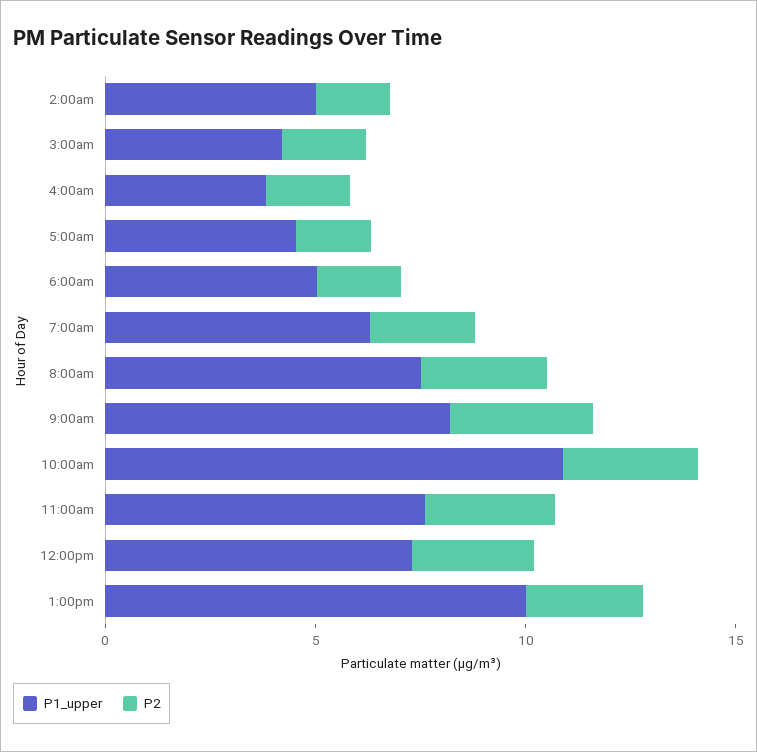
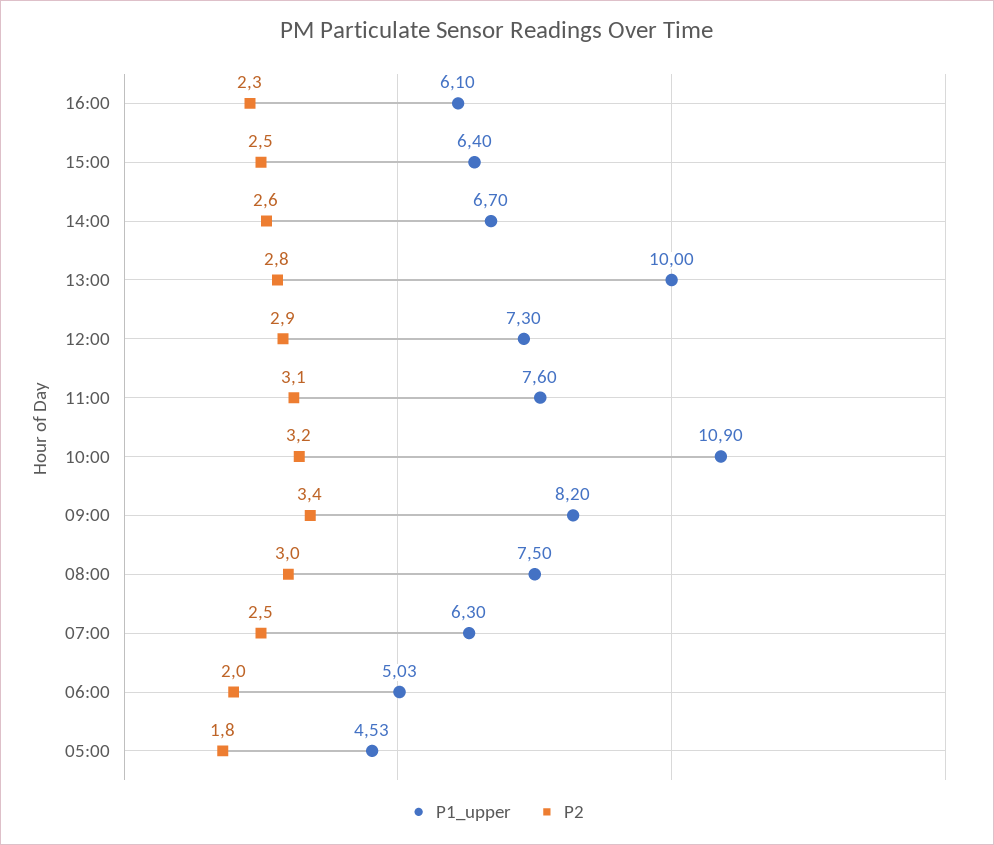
P1_upper, 2:00am: 5 -> none
P2, 2:00am: 2 -> none
P1_upper, 3:00am: 4 -> none
P2, 3:00am: 2 -> none
P1_upper, 4:00am: 4 -> none
P2, 4:00am: 2 -> none
P1_upper, 16:00: none -> 6.1
P2, 16:00: none -> 2.3
P1_upper, 15:00: none -> 6.4
P2, 15:00: none -> 2.5
P1_upper, 14:00: none -> 6.7
P2, 14:00: none -> 2.6

